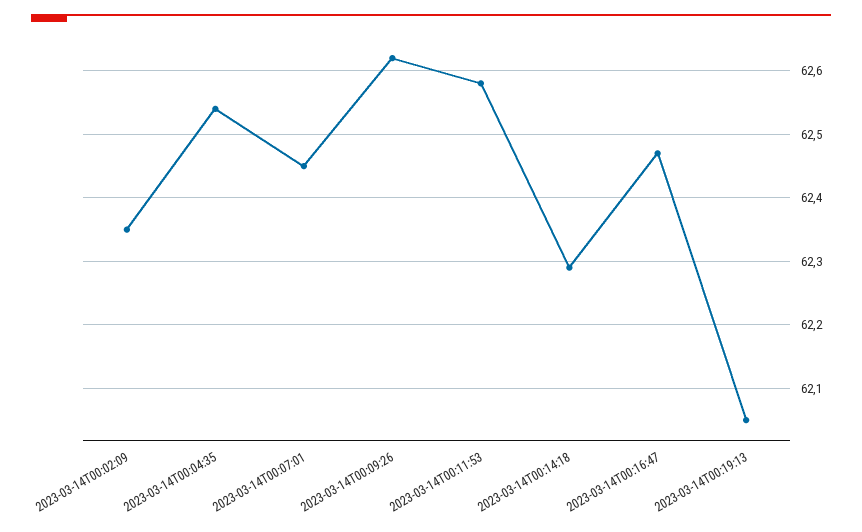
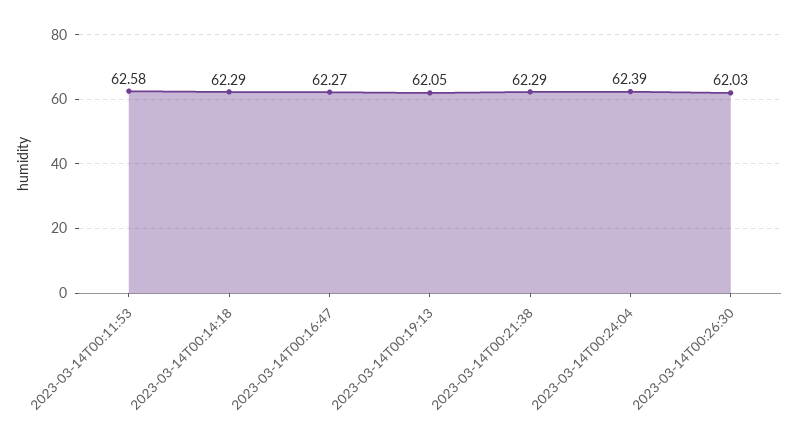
2023-03-14T00:02:09: 62.35 -> none
2023-03-14T00:04:35: 62.54 -> none
2023-03-14T00:07:01: 62.45 -> none
2023-03-14T00:09:26: 62.62 -> none
2023-03-14T00:16:47: 62.47 -> 62.27
2023-03-14T00:21:38: none -> 62.29
2023-03-14T00:24:04: none -> 62.39
2023-03-14T00:26:30: none -> 62.03

